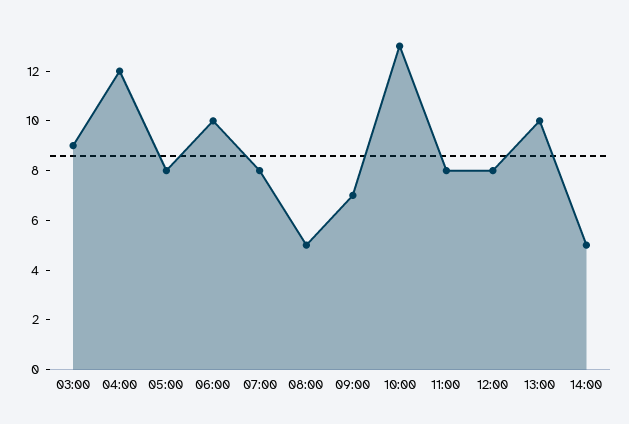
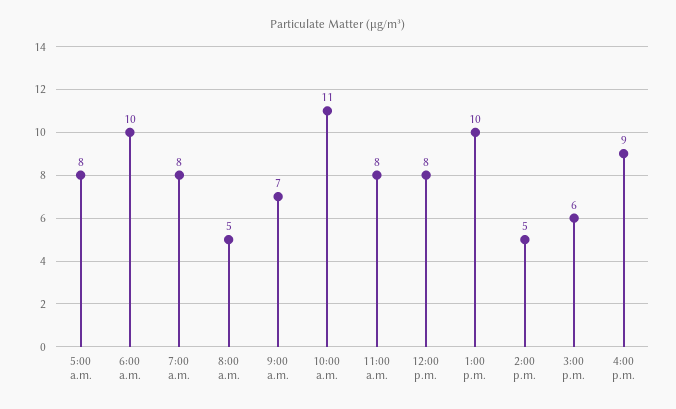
03:00: 9 -> none
04:00: 12 -> none
10:00: 13 -> 11
3:00 p.m.: none -> 6
4:00 p.m.: none -> 9

